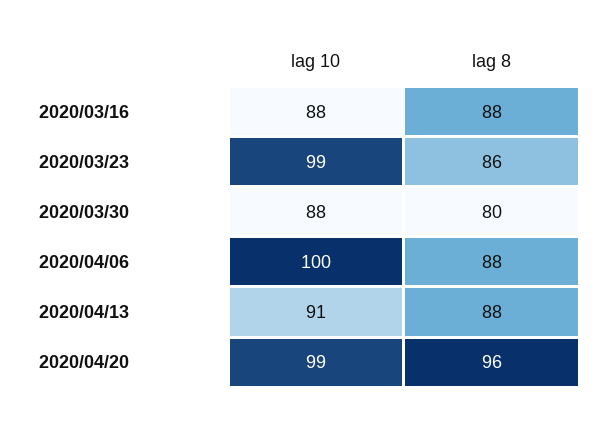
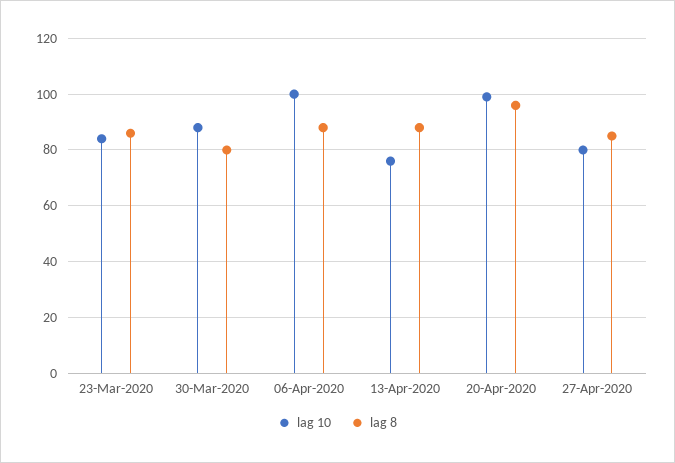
lag 10, 2020/03/16: 88 -> none
lag 8, 2020/03/16: 88 -> none
lag 10, 2020/03/23: 99 -> 85
lag 10, 2020/04/13: 91 -> 75
lag 10, 27-Apr-2020: none -> 80
lag 8, 27-Apr-2020: none -> 85

